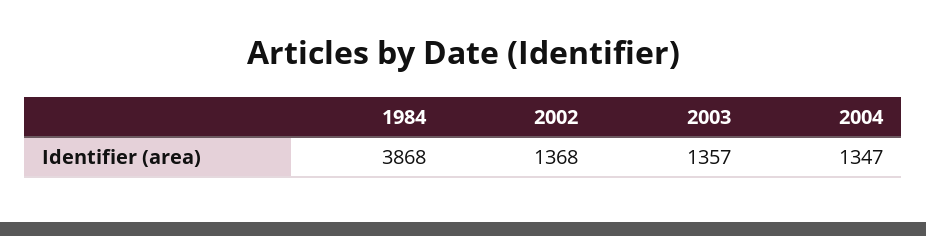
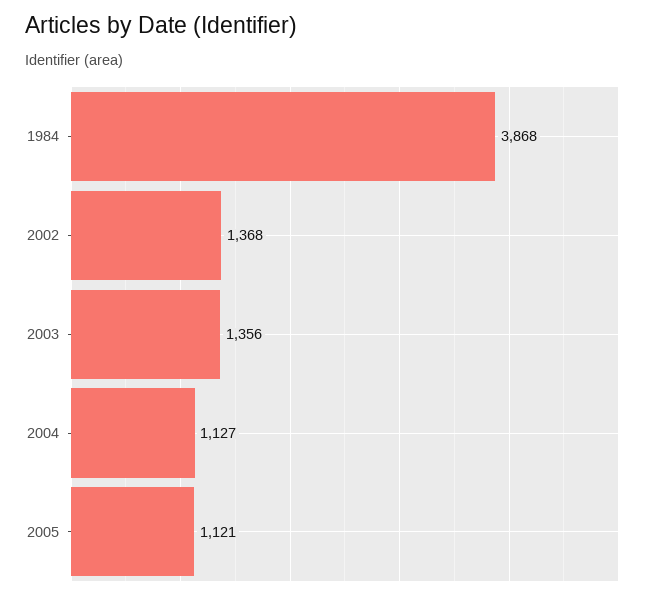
2003: 1357 -> 1356
2004: 1347 -> 1127
2005: none -> 1121

